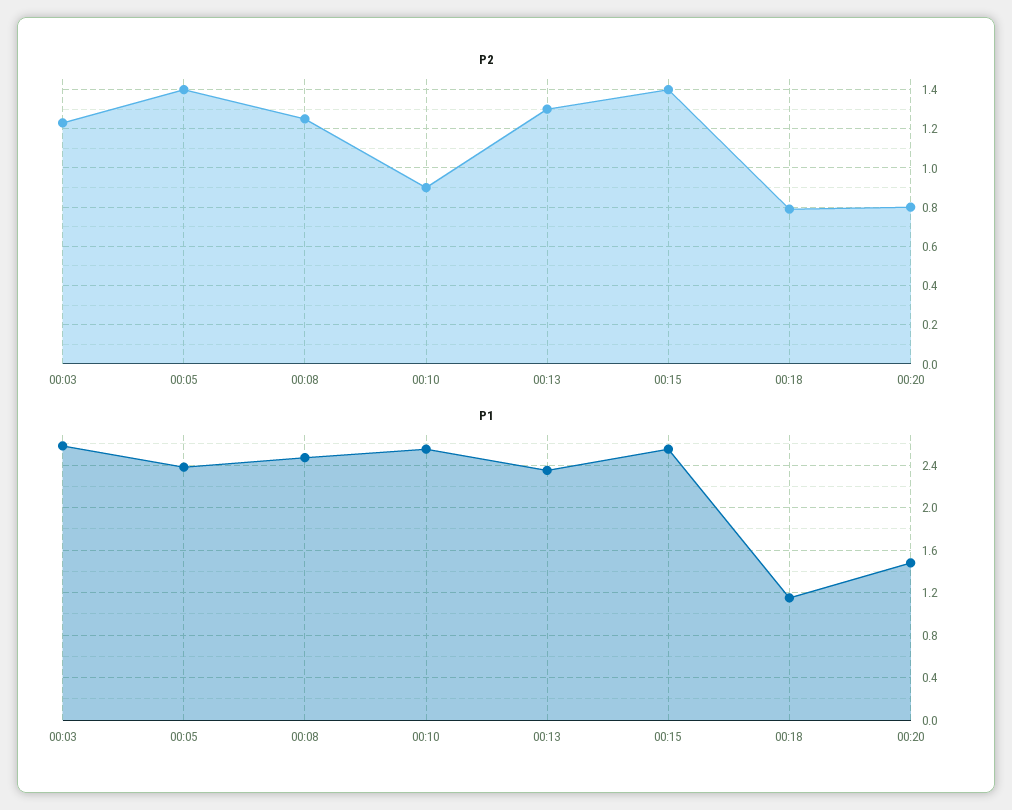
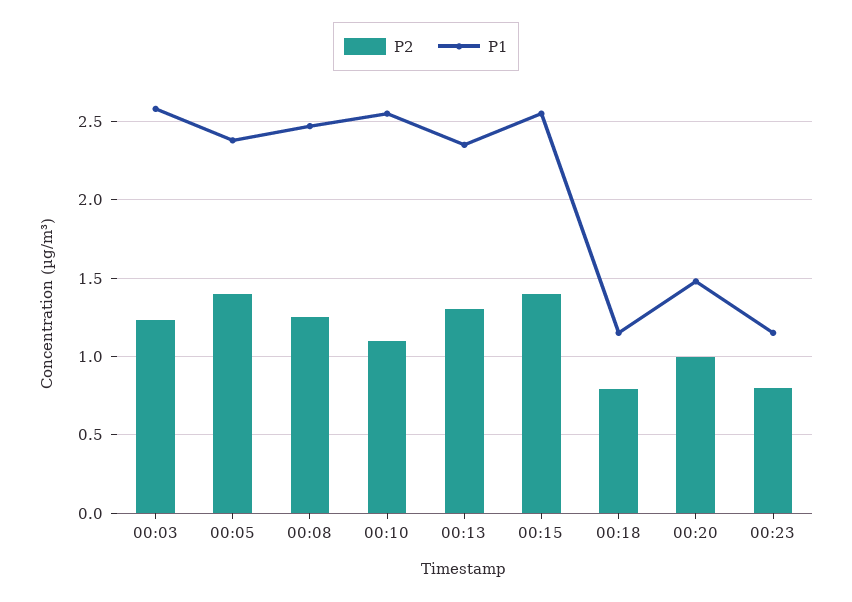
P2, 00:10: 0.9 -> 1.1
P2, 00:20: 0.8 -> 1
P2, 00:23: none -> 0.8
P1, 00:23: none -> 1.15

